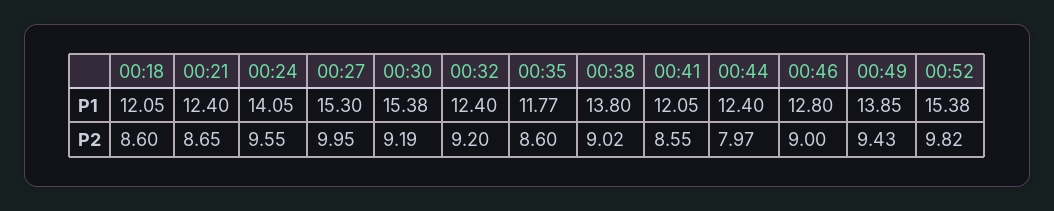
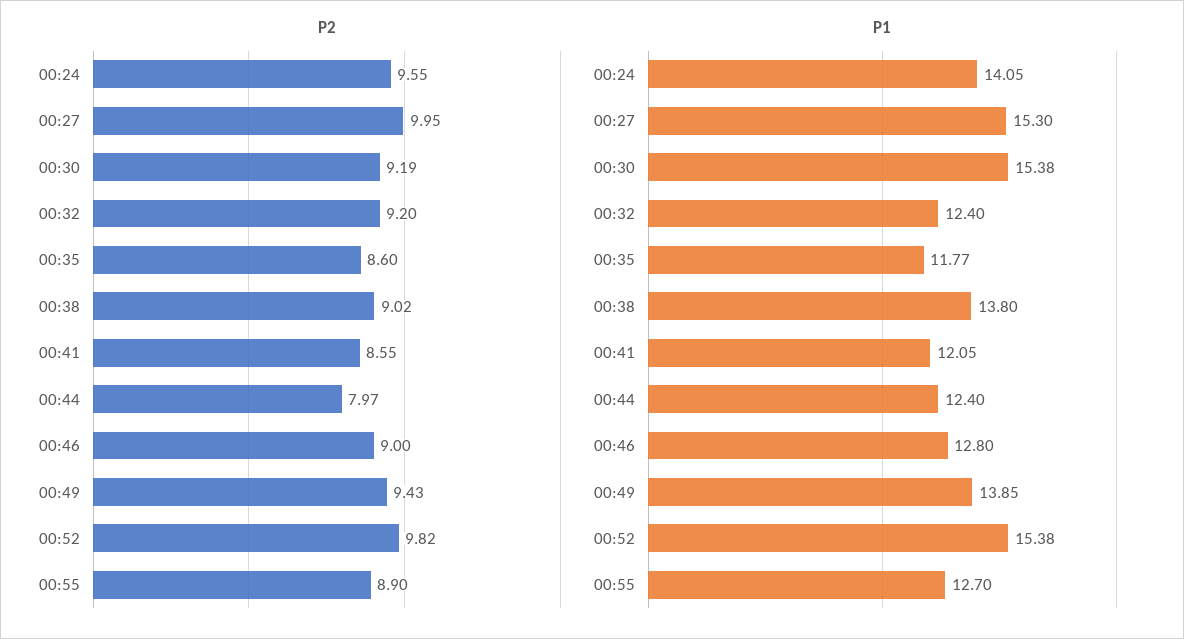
P1, 00:18: 12.05 -> none
P1, 00:21: 12.4 -> none
P2, 00:18: 8.6 -> none
P2, 00:21: 8.65 -> none
P2, 00:55: none -> 8.9
P1, 00:55: none -> 12.7

